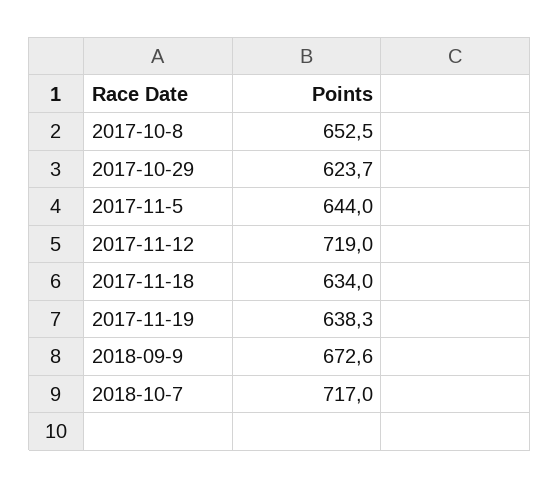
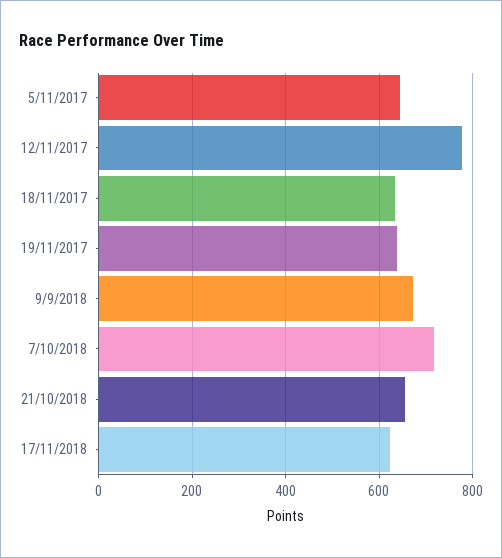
2017-10-8: 652.5 -> none
2017-10-29: 623.7 -> none
2017-11-12: 719 -> 780
21/10/2018: none -> 660
17/11/2018: none -> 620

